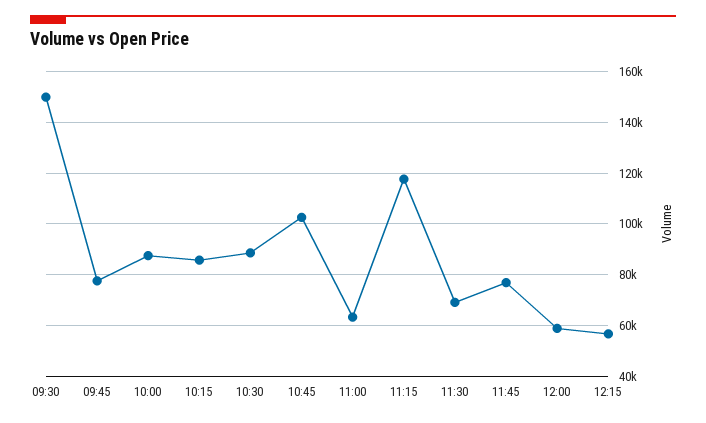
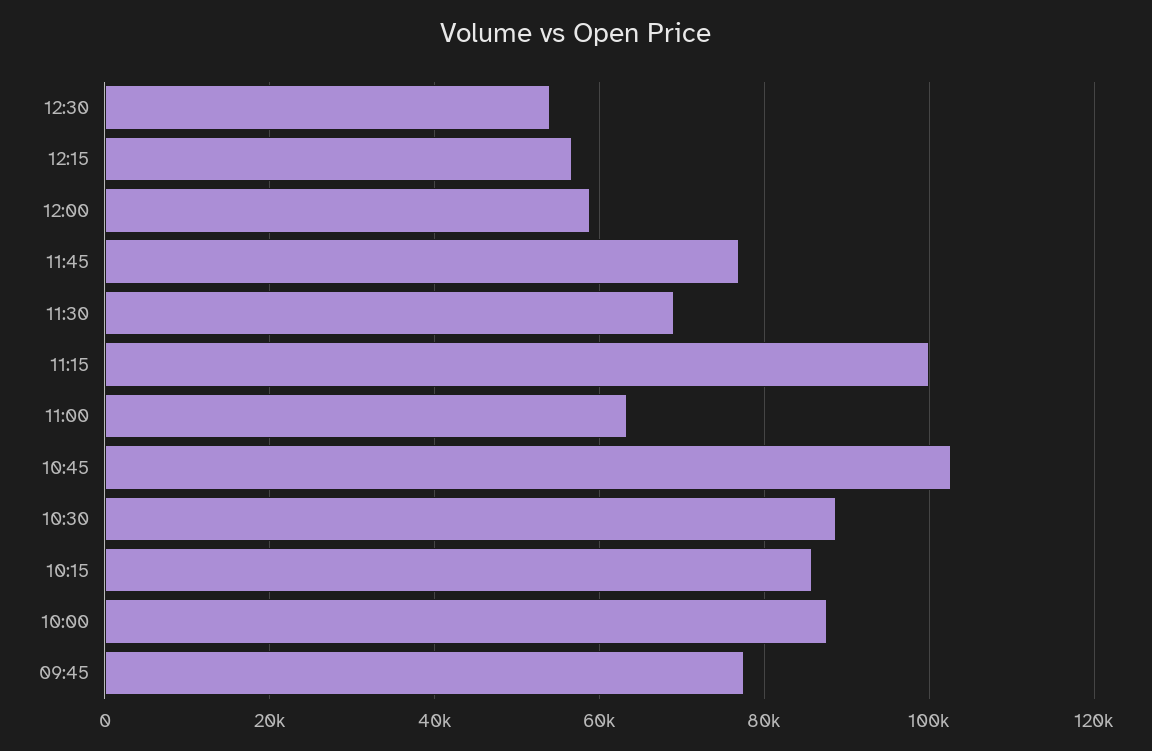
09:30: 150000 -> none
11:15: 117500 -> 100000
12:30: none -> 54000

